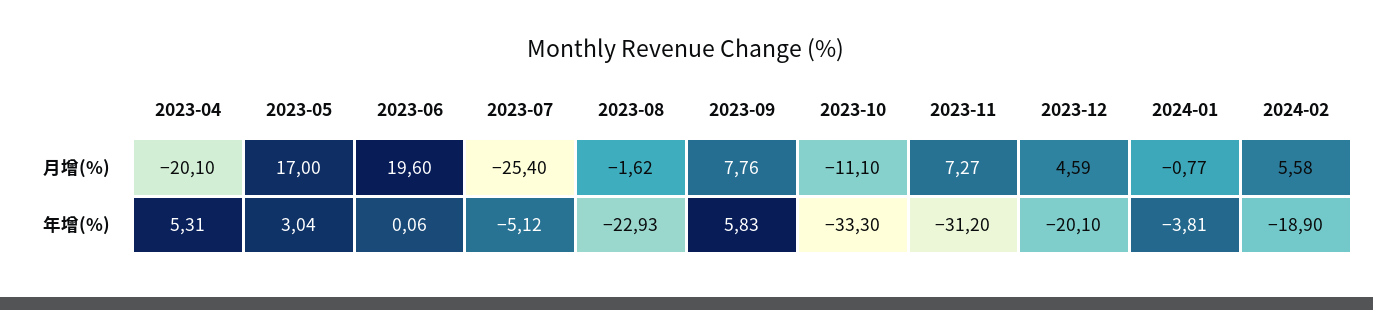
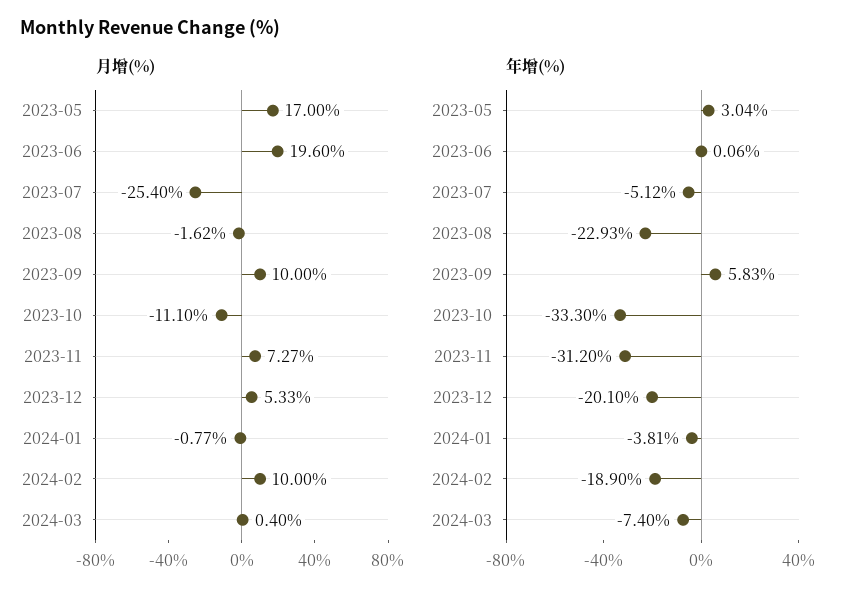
月增(%), 2023-04: -20.1 -> none
月增(%), 2023-09: 7.76 -> 10
月增(%), 2023-12: 4.59 -> 5.33
月增(%), 2024-02: 5.58 -> 10
年增(%), 2023-04: 5.31 -> none
月增(%), 2024-03: none -> 0.4
年增(%), 2024-03: none -> -7.4

